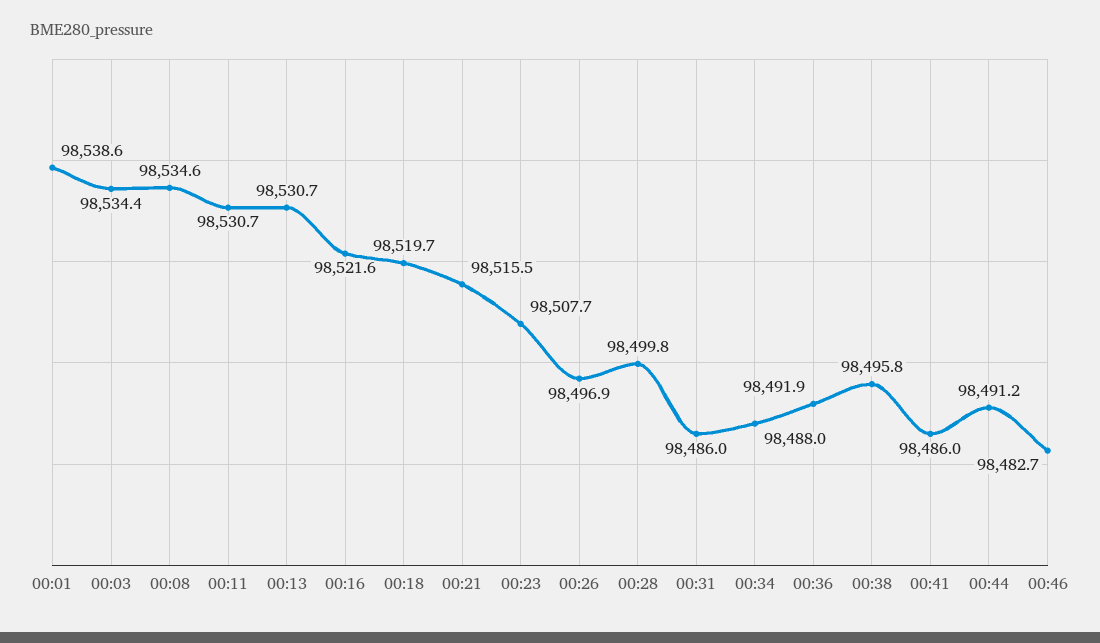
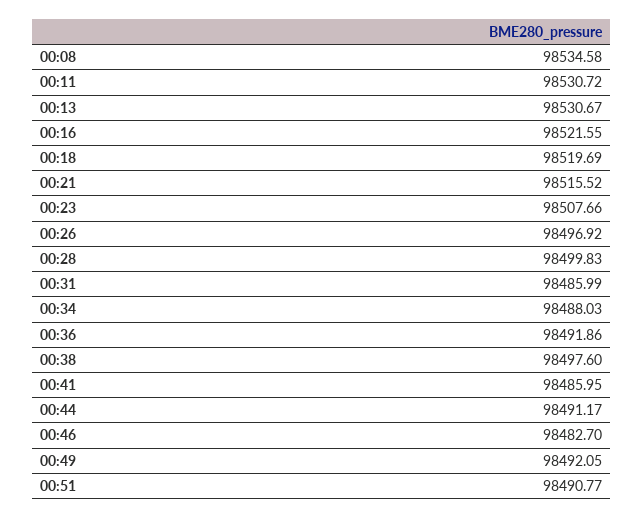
00:01: 98538.6 -> none
00:03: 98534.4 -> none
00:38: 98495.8 -> 98497.6
00:49: none -> 98492.05
00:51: none -> 98490.77

